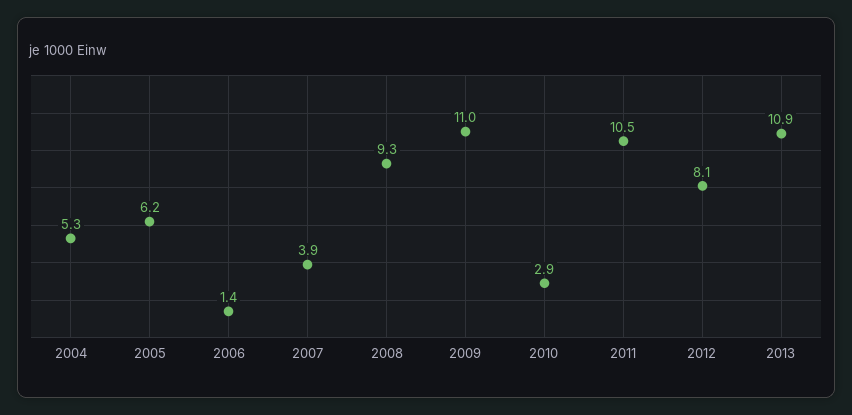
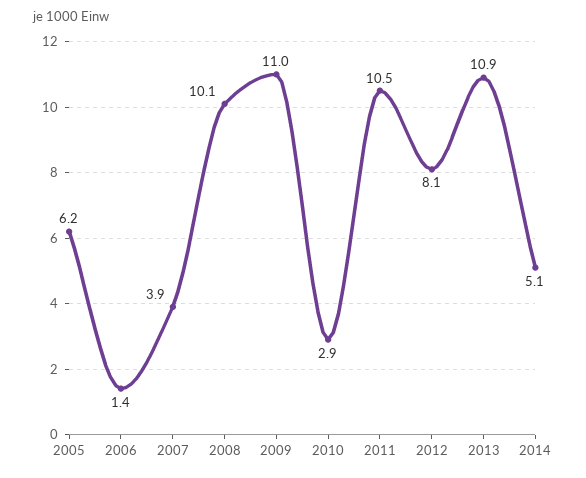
2004: 5.3 -> none
2008: 9.3 -> 10.1
2014: none -> 5.1

